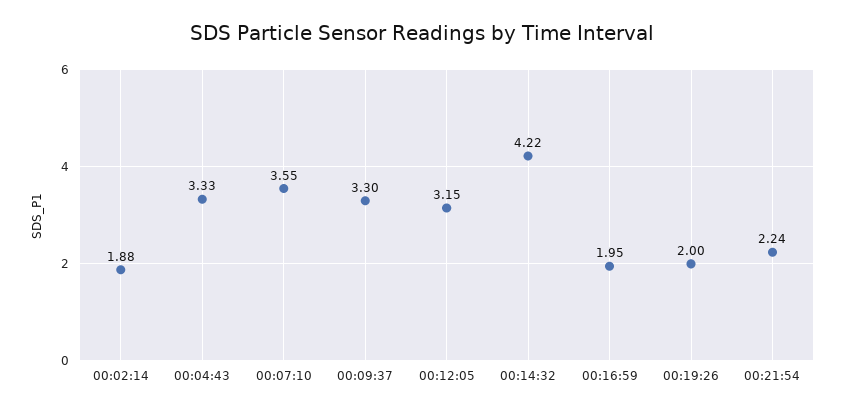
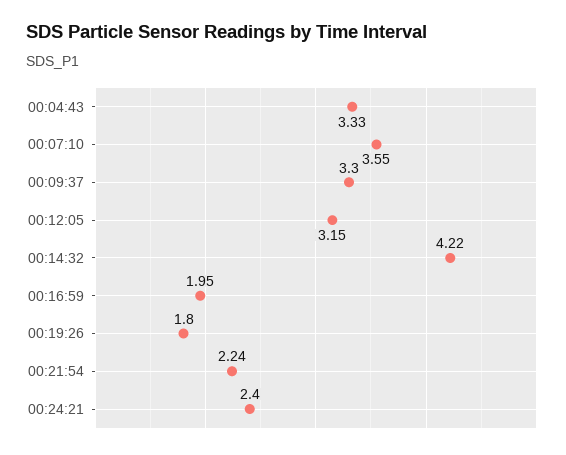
00:02:14: 1.88 -> none
00:19:26: 2 -> 1.8
00:24:21: none -> 2.4

